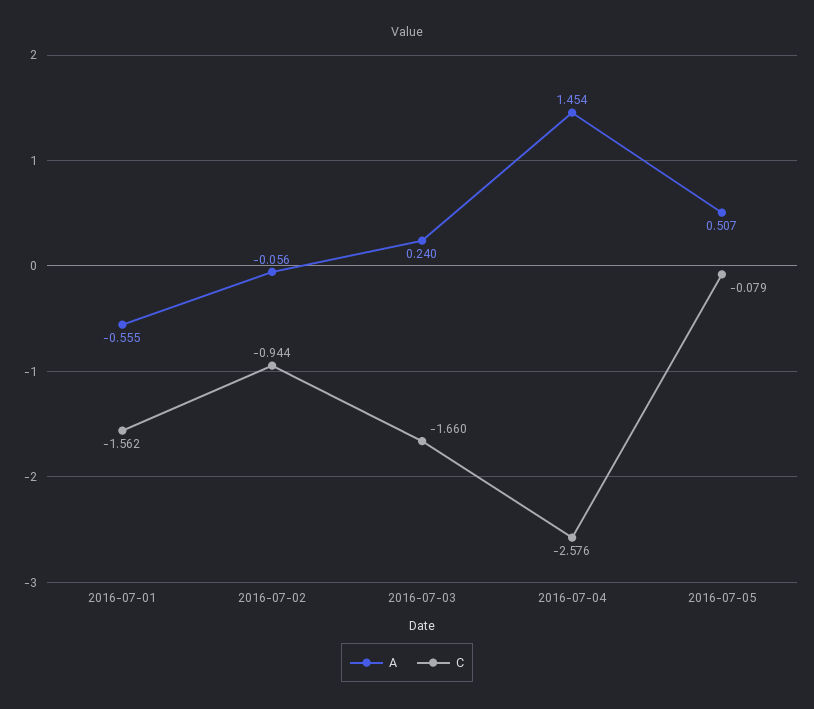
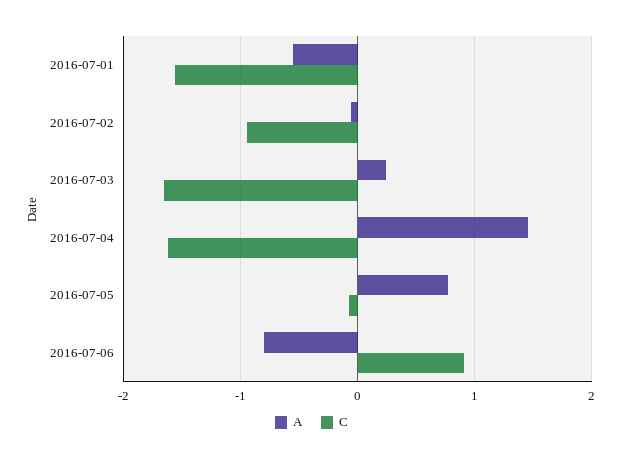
C, 2016-07-04: -2.576 -> -1.6
A, 2016-07-05: 0.507 -> 0.8
A, 2016-07-06: none -> -0.8
C, 2016-07-06: none -> 0.9

